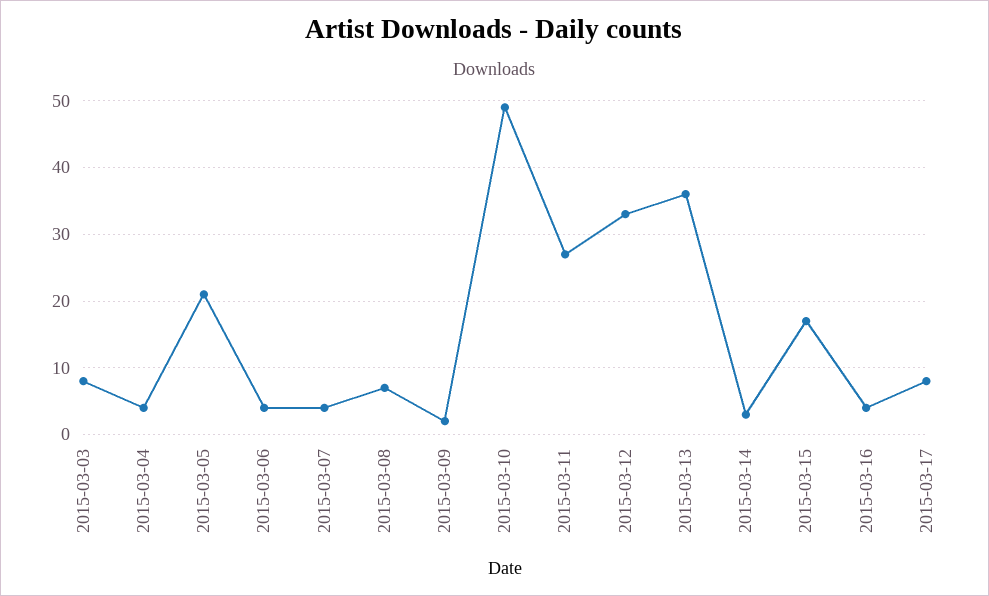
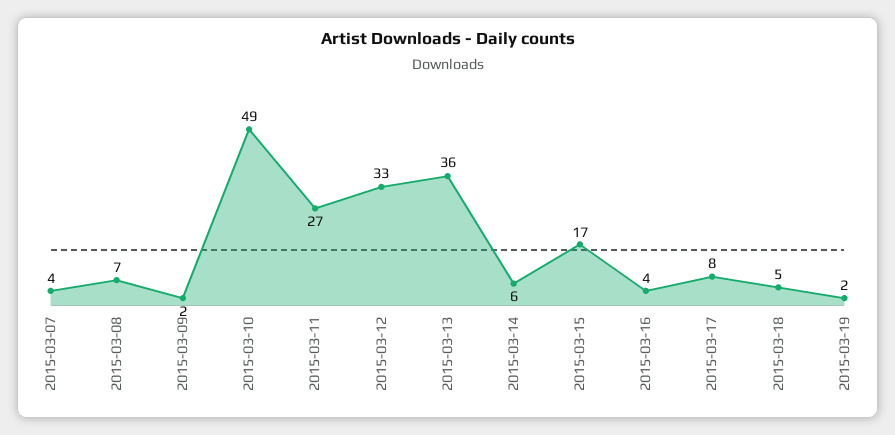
2015-03-03: 8 -> none
2015-03-04: 4 -> none
2015-03-05: 21 -> none
2015-03-06: 4 -> none
2015-03-14: 3 -> 6
2015-03-18: none -> 5
2015-03-19: none -> 2

